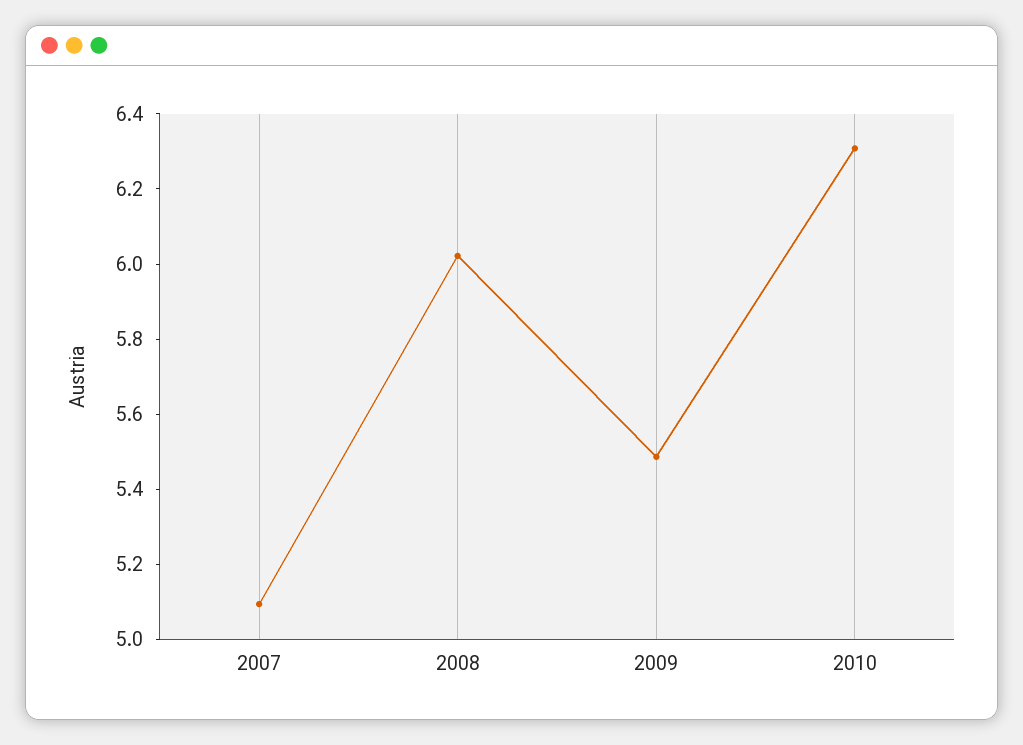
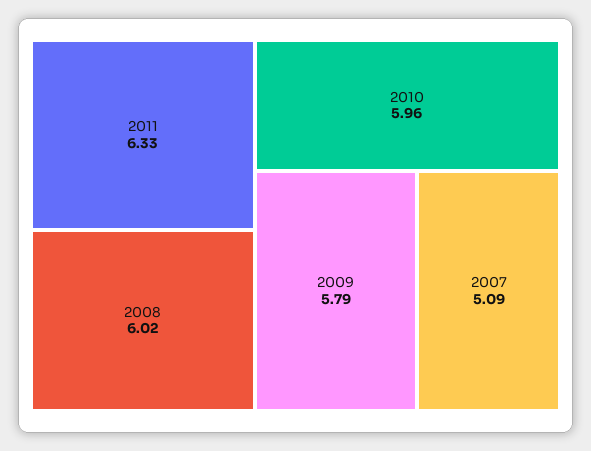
2009: 5.5 -> 5.79
2010: 6.3 -> 5.96
2011: none -> 6.33

